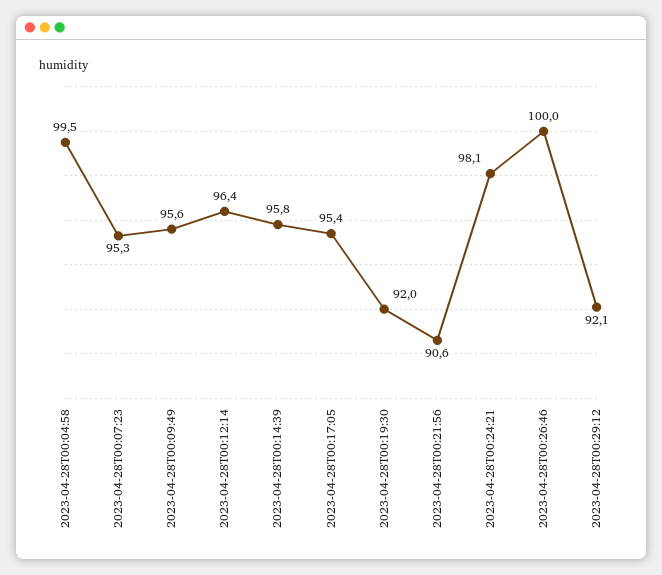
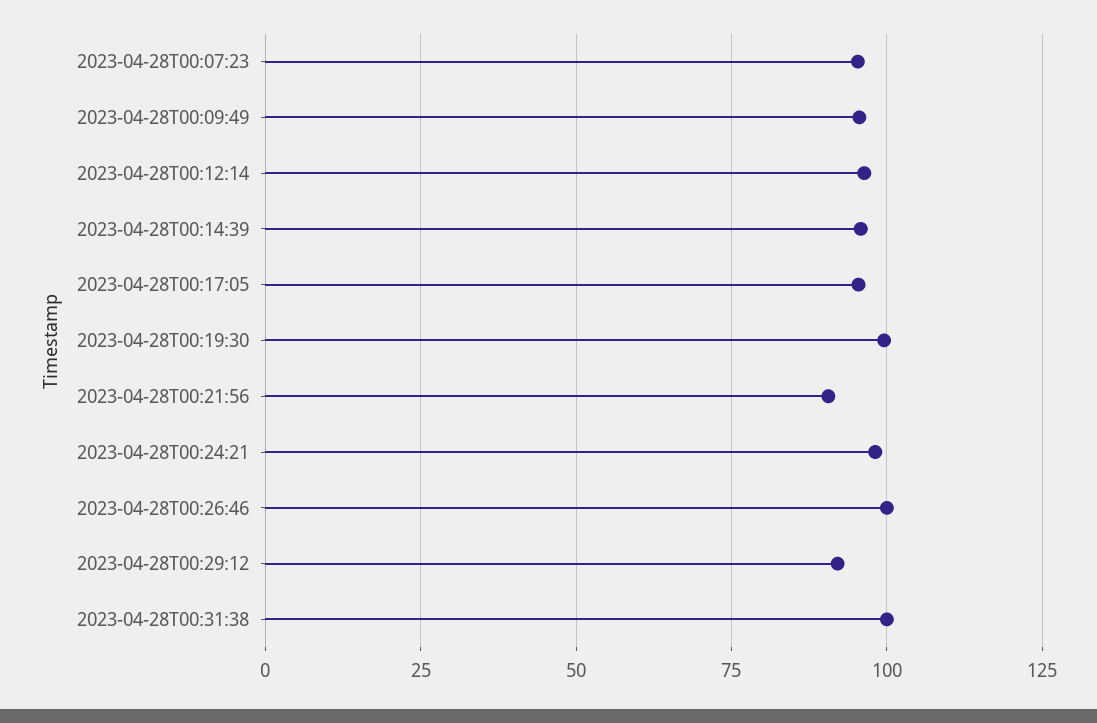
2023-04-28T00:04:58: 99.5 -> none
2023-04-28T00:19:30: 92 -> 100
2023-04-28T00:31:38: none -> 100

